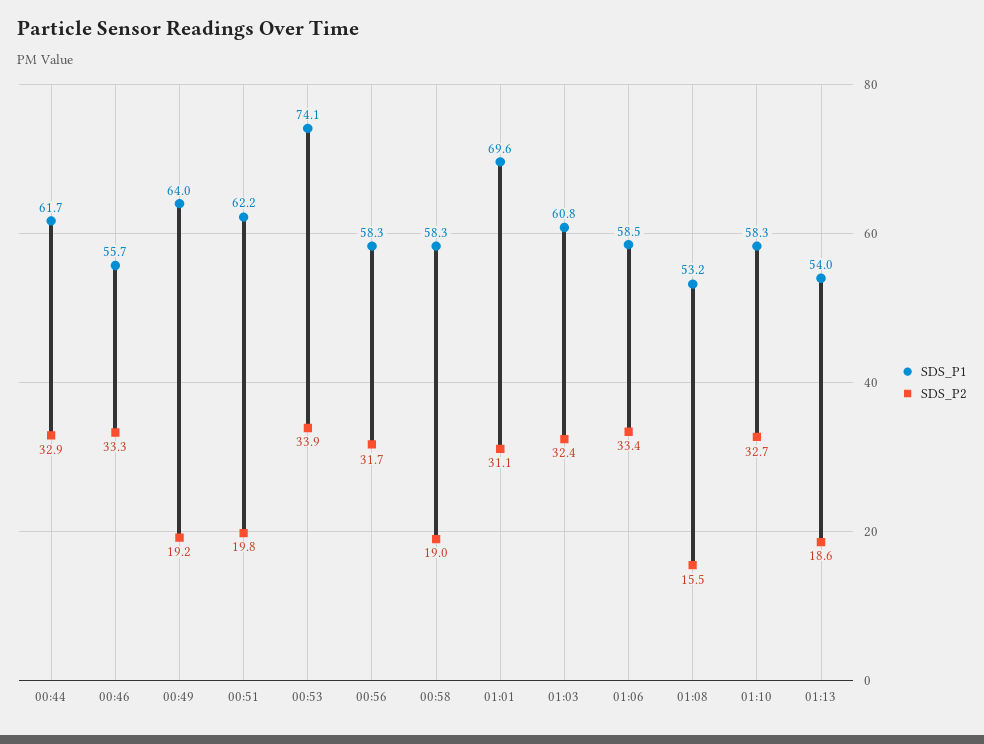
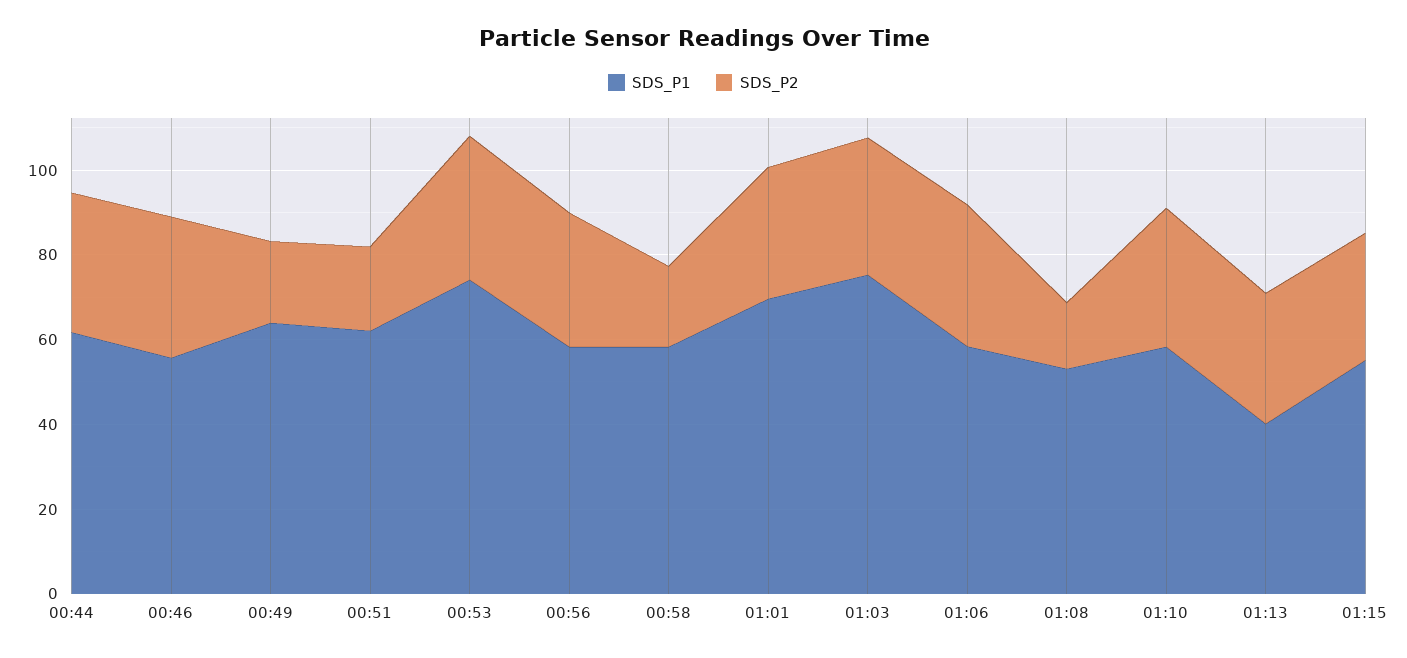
SDS_P1, 01:03: 60.8 -> 75
SDS_P1, 01:13: 54 -> 40
SDS_P2, 01:13: 18.6 -> 30
SDS_P1, 01:15: none -> 55
SDS_P2, 01:15: none -> 30

